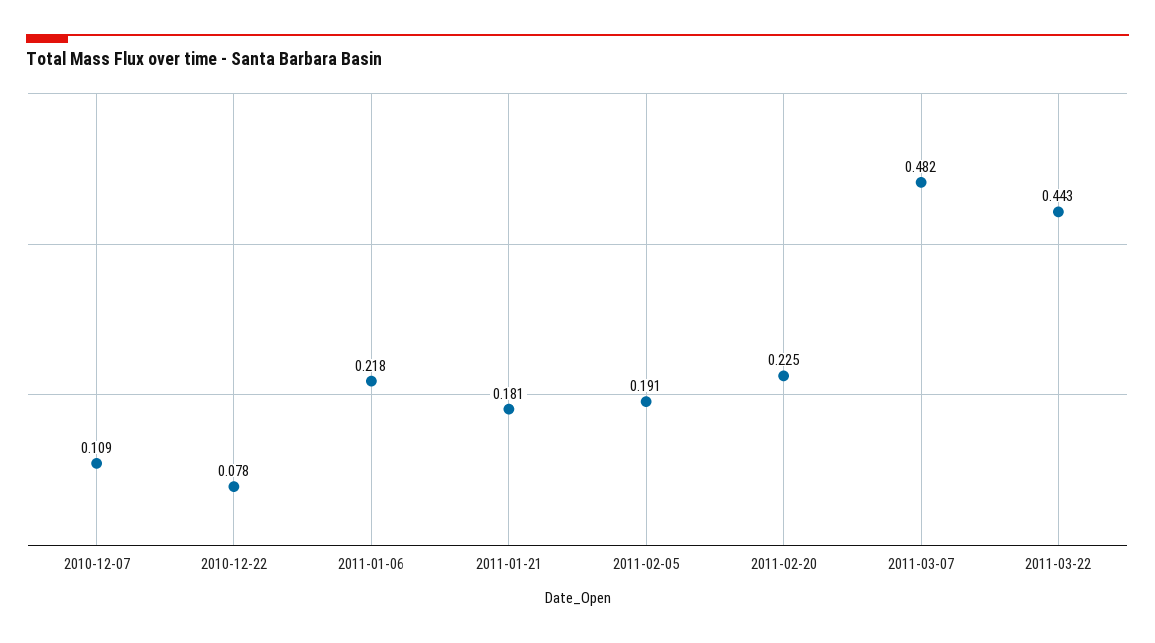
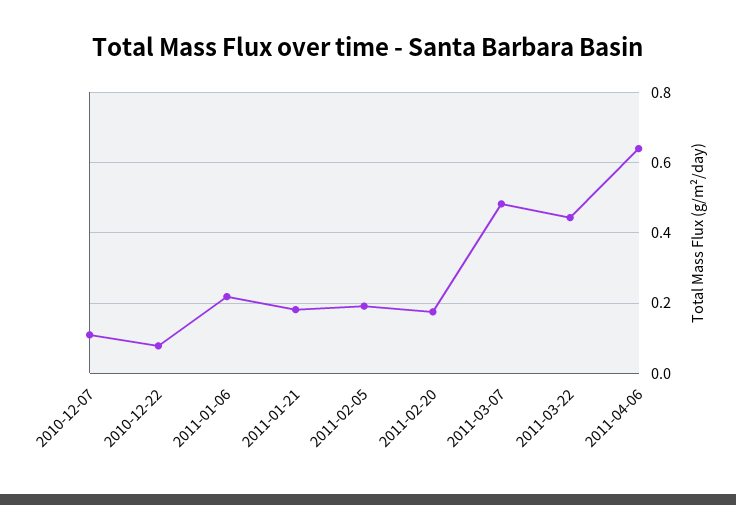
2011-02-20: 0.225 -> 0.18
2011-04-06: none -> 0.64

